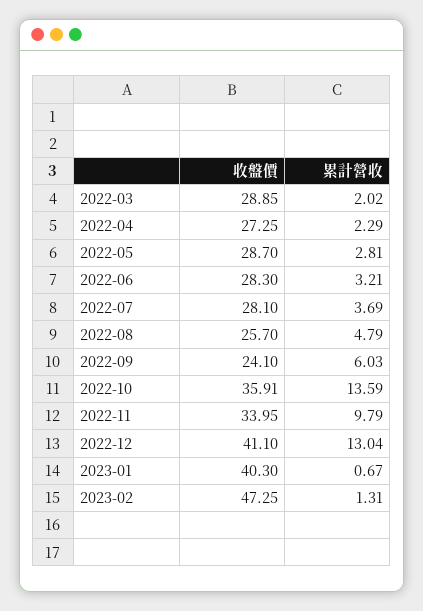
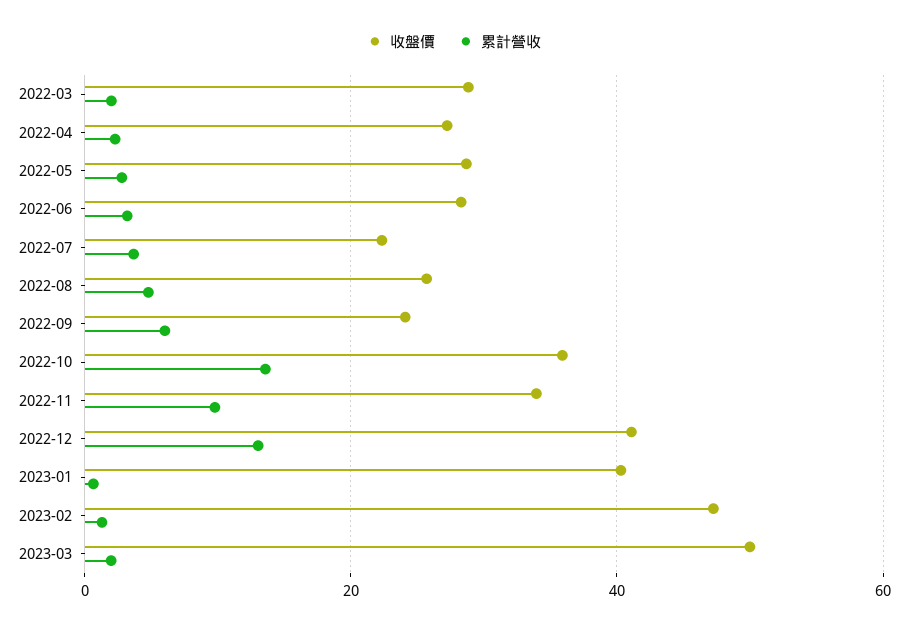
收盤價, 2022-07: 28.1 -> 22
收盤價, 2023-03: none -> 50
累計營收, 2023-03: none -> 2

